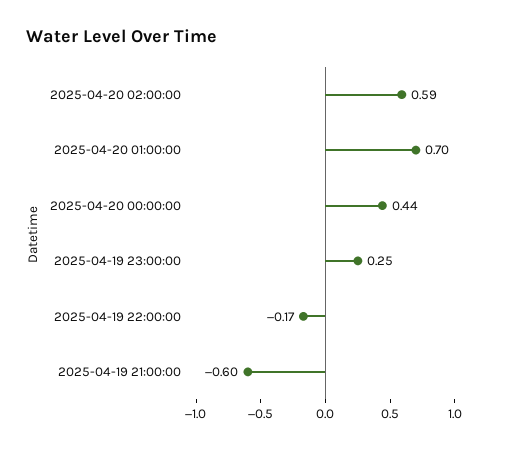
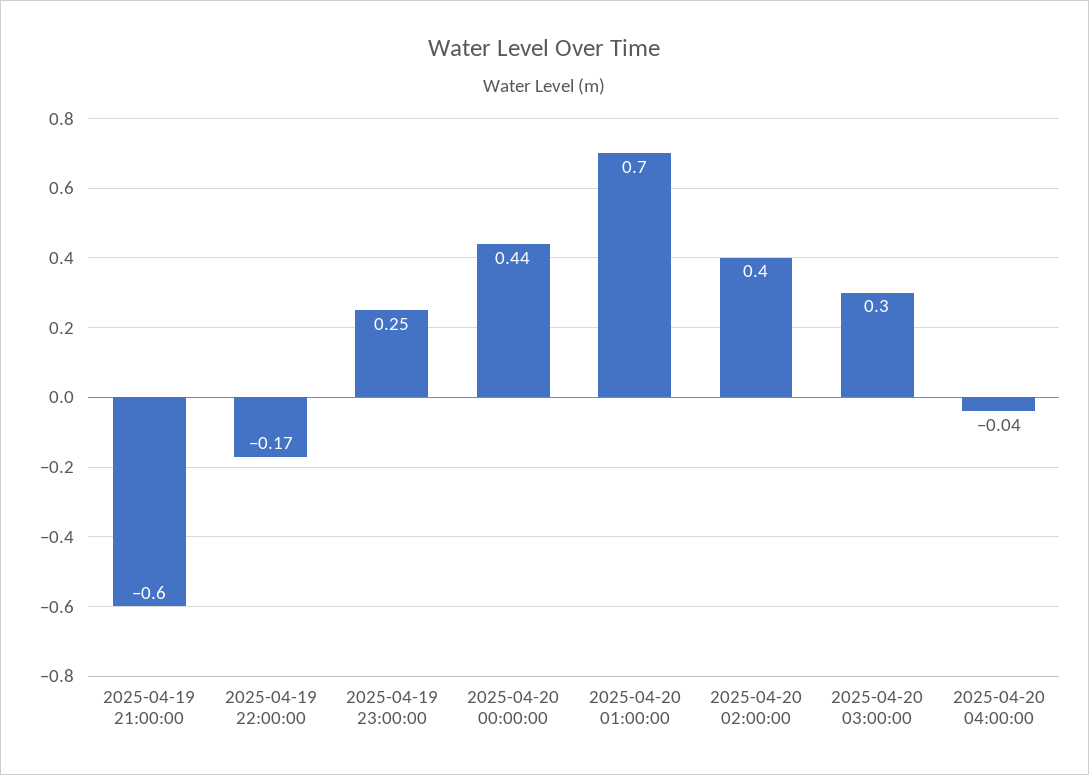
2025-04-20 02:00:00: 0.59 -> 0.4
2025-04-20 03:00:00: none -> 0.3
2025-04-20 04:00:00: none -> -0.04

